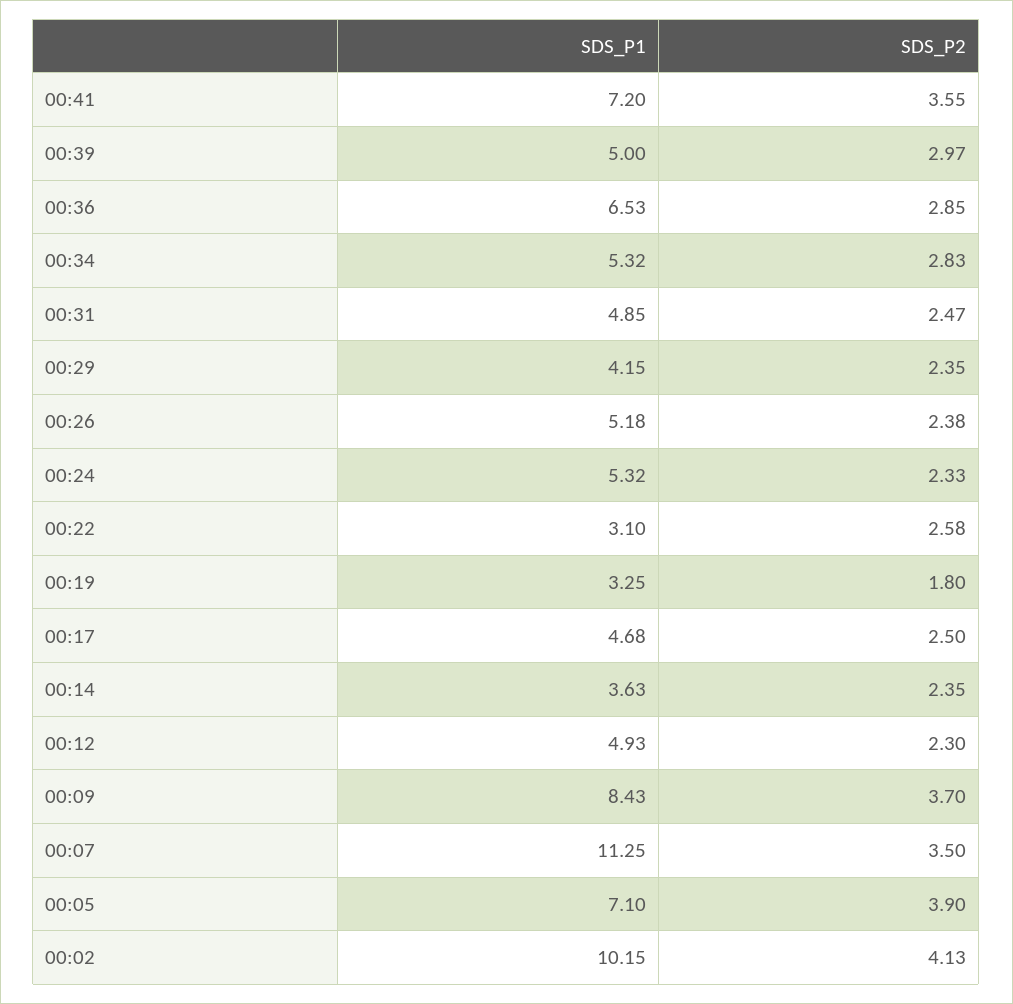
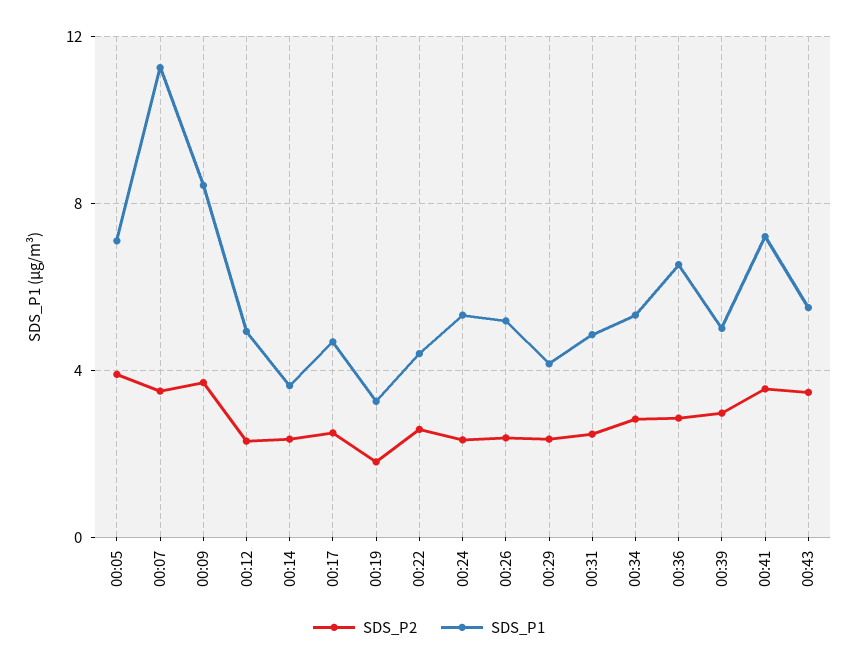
SDS_P1, 00:22: 3.1 -> 4.5
SDS_P1, 00:02: 10.15 -> none
SDS_P2, 00:02: 4.13 -> none
SDS_P2, 00:43: none -> 3.5
SDS_P1, 00:43: none -> 5.5

